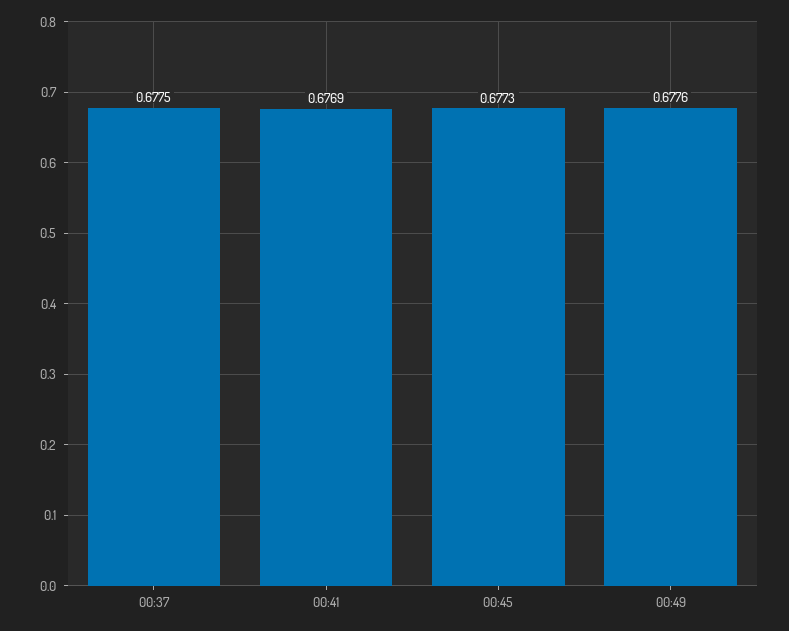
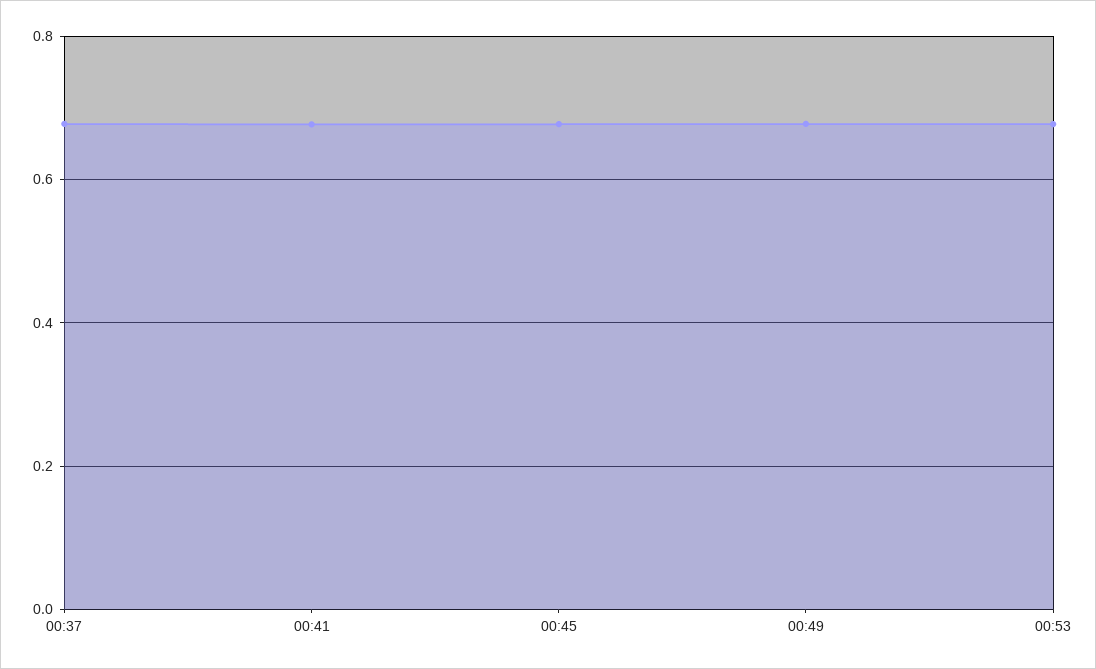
00:53: none -> 0.68

